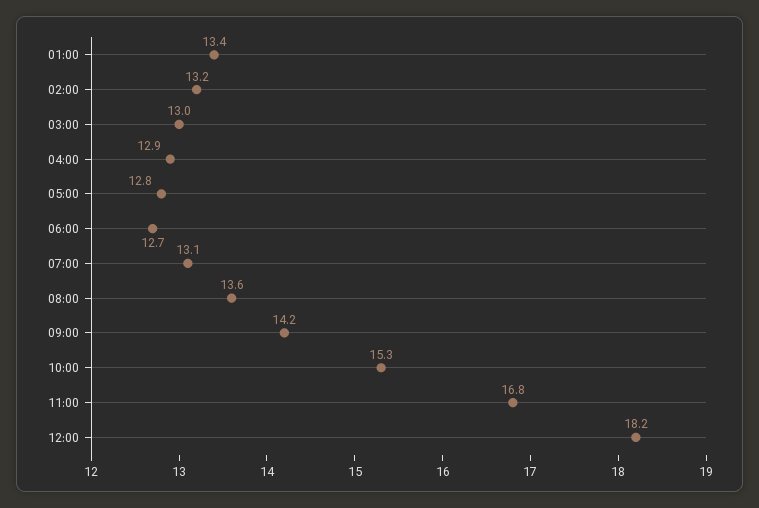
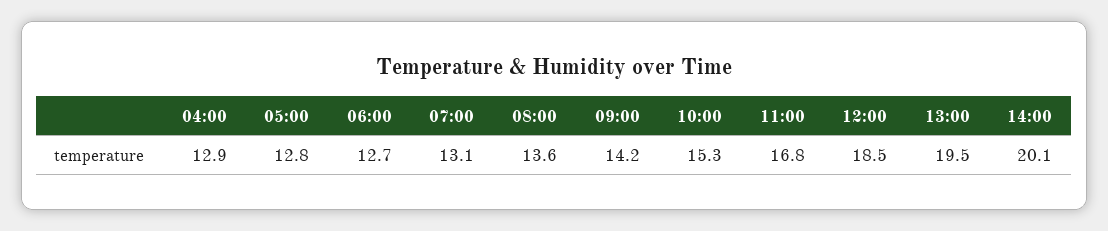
01:00: 13.4 -> none
02:00: 13.2 -> none
03:00: 13 -> none
12:00: 18.2 -> 18.5
13:00: none -> 19.5
14:00: none -> 20.1

